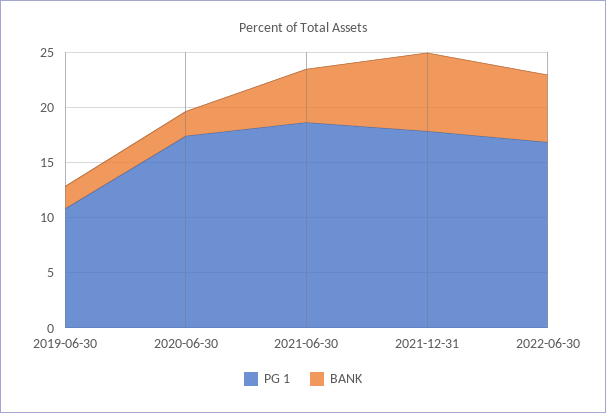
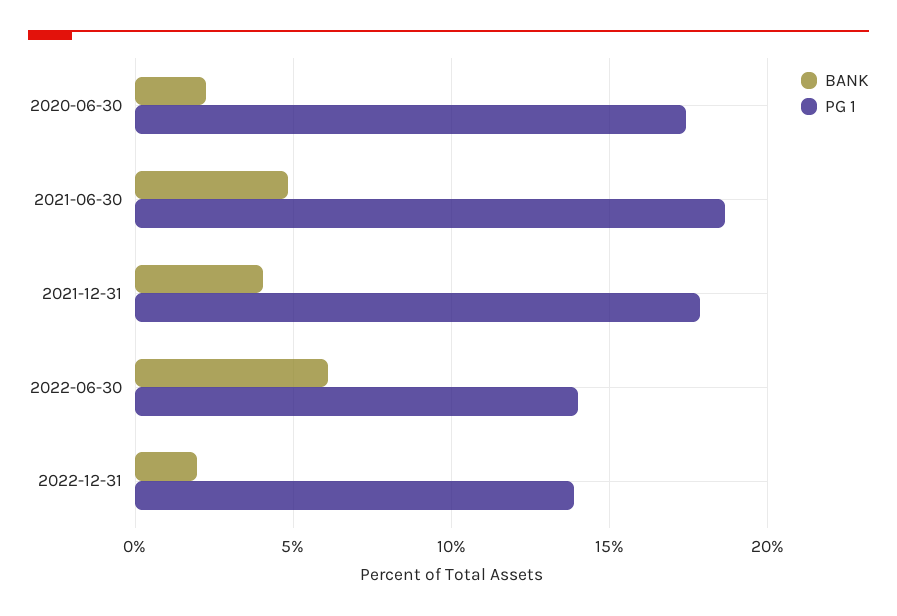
PG 1, 2019-06-30: 11 -> none
BANK, 2019-06-30: 2 -> none
BANK, 2021-12-31: 7 -> 4
PG 1, 2022-06-30: 17 -> 14
BANK, 2022-12-31: none -> 2
PG 1, 2022-12-31: none -> 14

